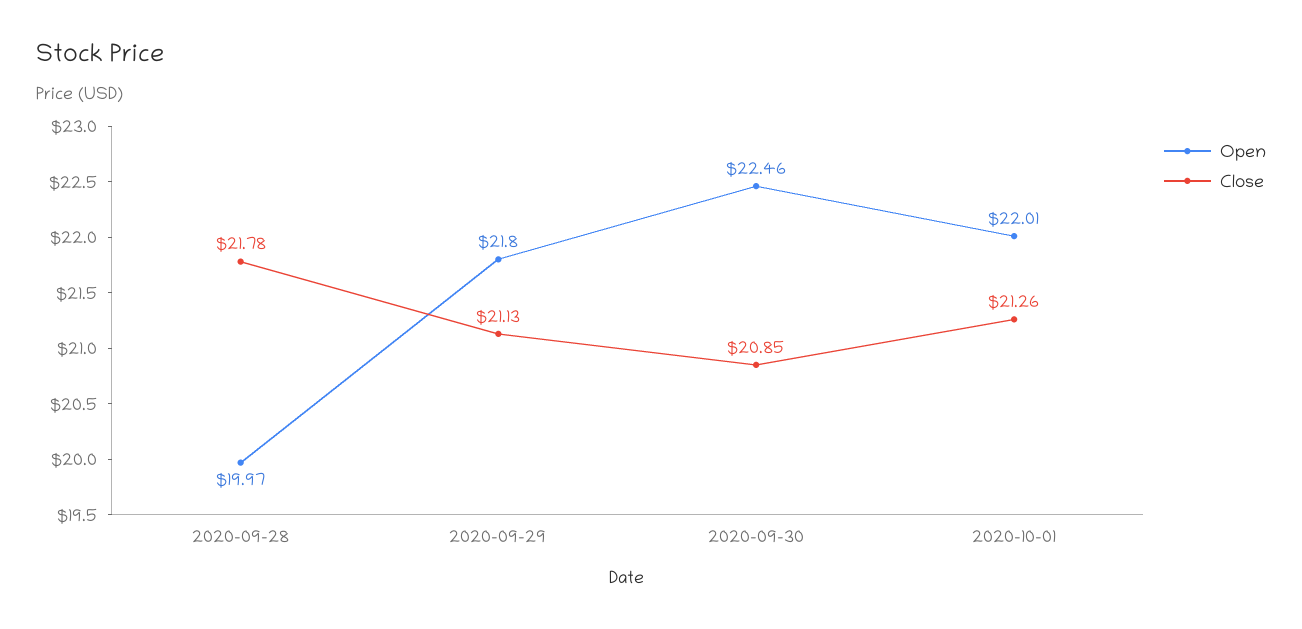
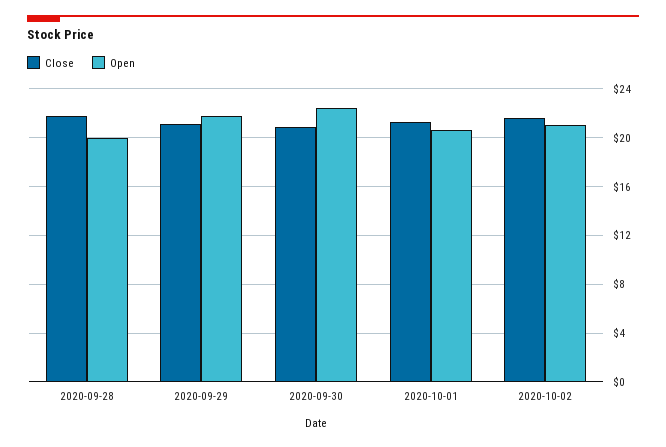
Open, 2020-10-01: 22.01 -> 20.5
Close, 2020-10-02: none -> 21.5
Open, 2020-10-02: none -> 21

